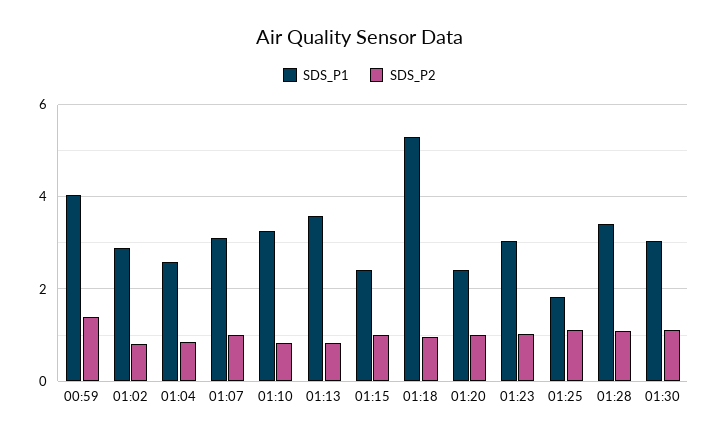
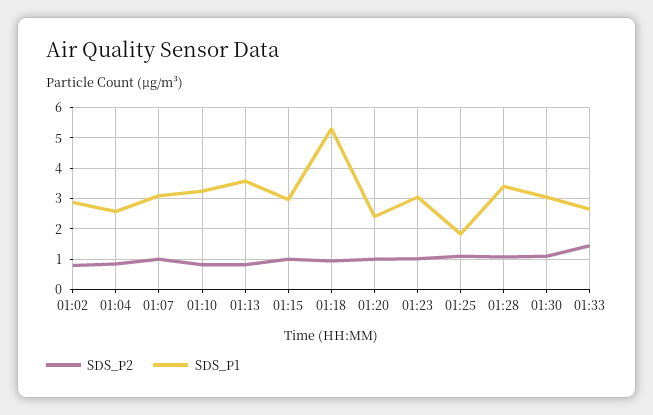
SDS_P1, 00:59: 4 -> none
SDS_P2, 00:59: 1.4 -> none
SDS_P1, 01:15: 2.4 -> 3
SDS_P2, 01:33: none -> 1.4
SDS_P1, 01:33: none -> 2.6

